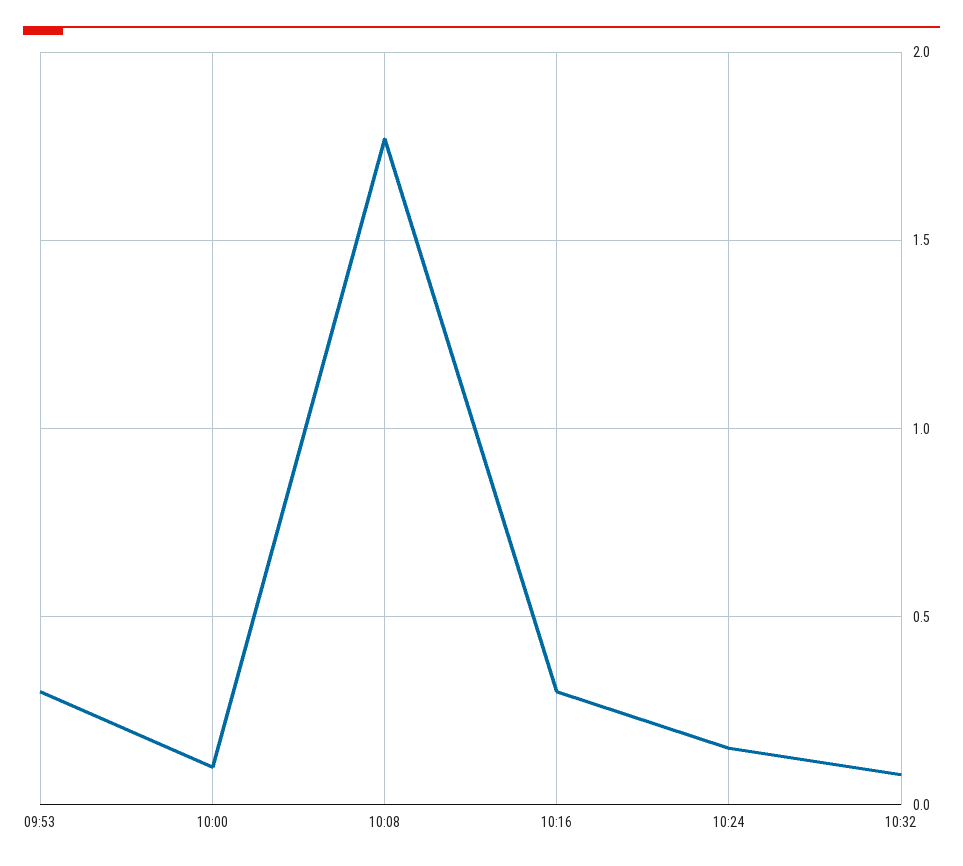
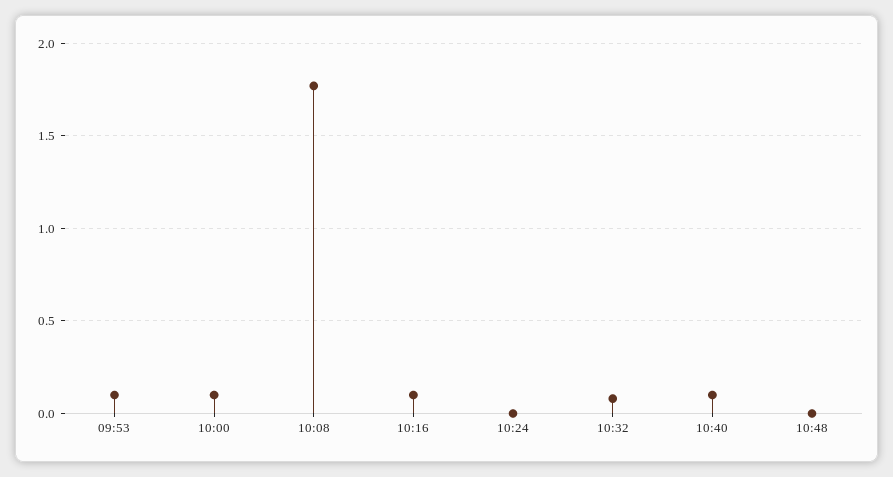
09:53: 0.3 -> 0.1
10:16: 0.3 -> 0.1
10:24: 0.15 -> 0
10:40: none -> 0.1
10:48: none -> 0

